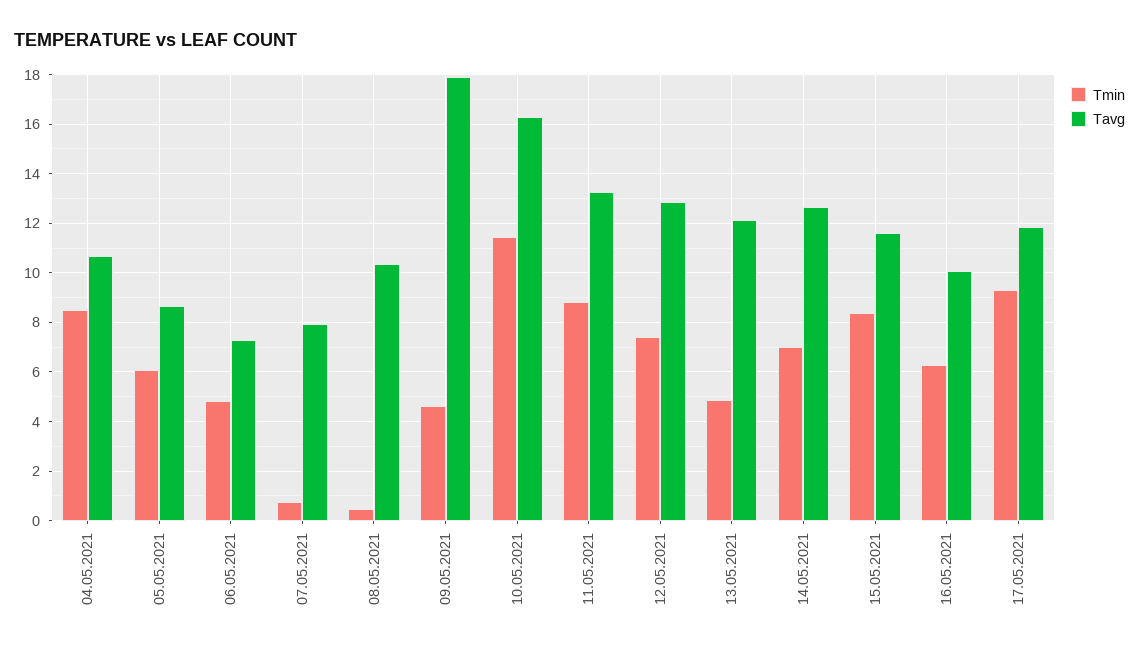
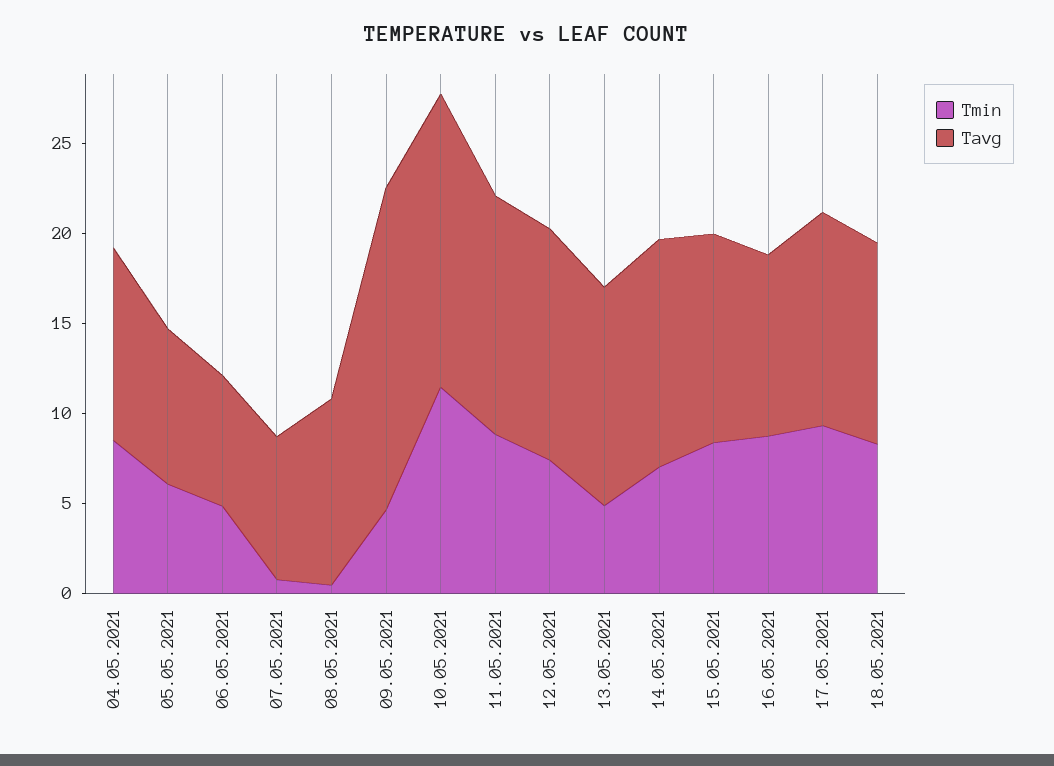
Tmin, 16.05.2021: 6.25 -> 9
Tmin, 18.05.2021: none -> 8
Tavg, 18.05.2021: none -> 11

